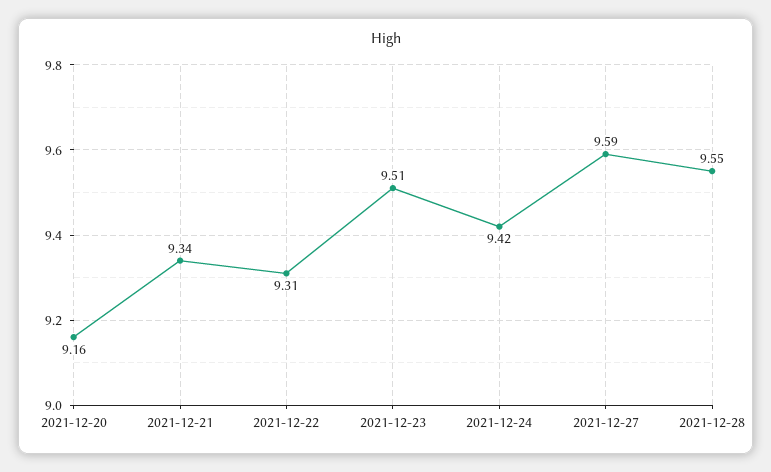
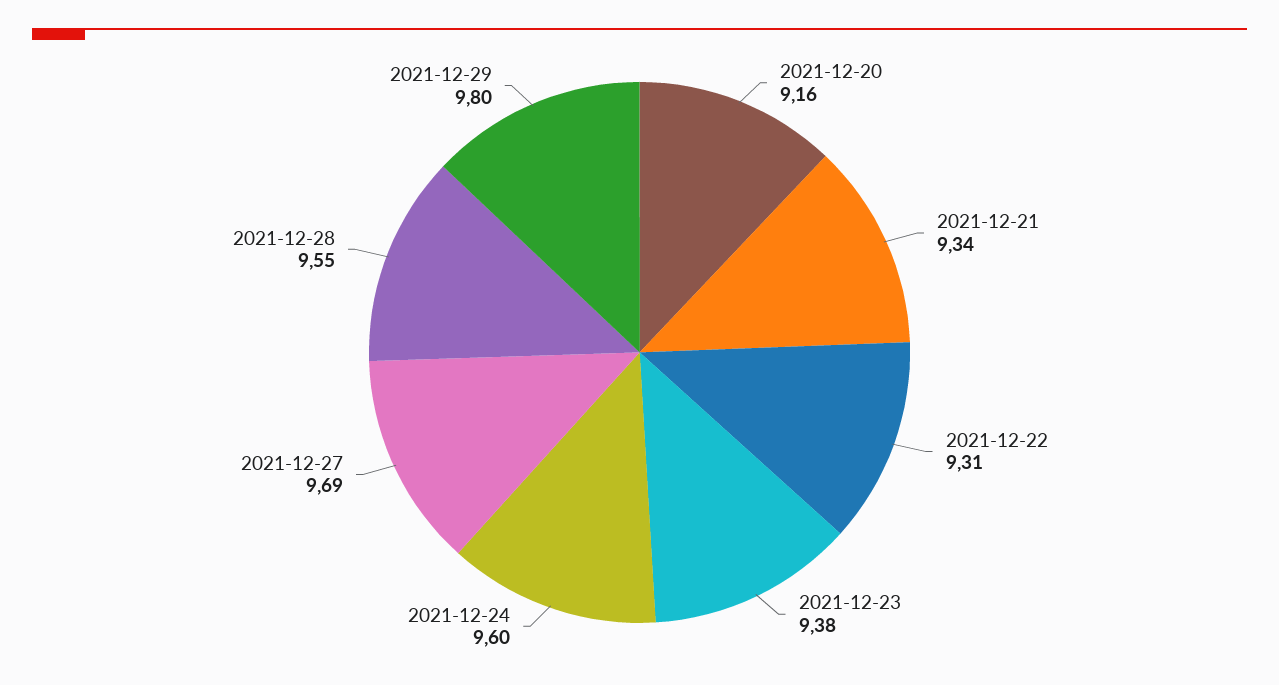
2021-12-23: 9.51 -> 9.38
2021-12-24: 9.42 -> 9.6
2021-12-27: 9.59 -> 9.69
2021-12-29: none -> 9.8

